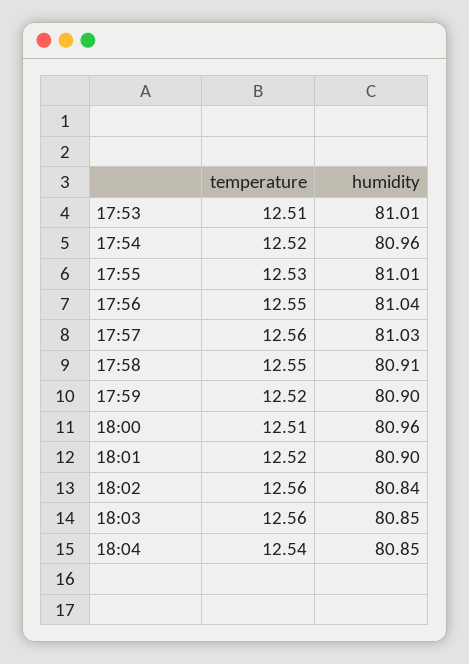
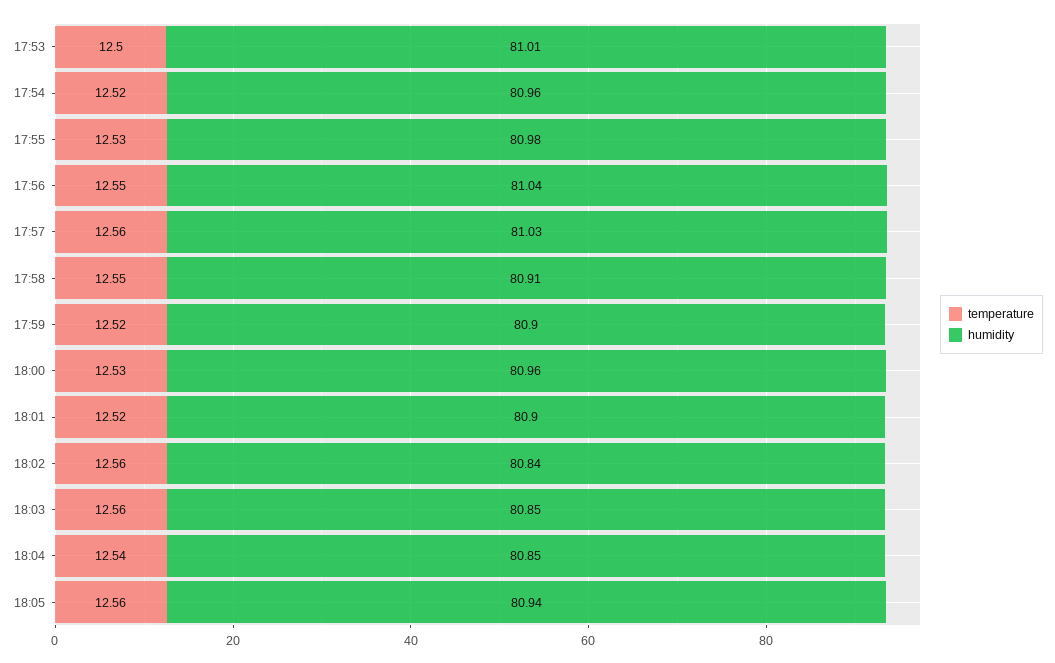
temperature, 17:53: 12.51 -> 12.5
humidity, 17:55: 81.01 -> 80.98
temperature, 18:00: 12.51 -> 12.53
temperature, 18:05: none -> 12.56
humidity, 18:05: none -> 80.94

